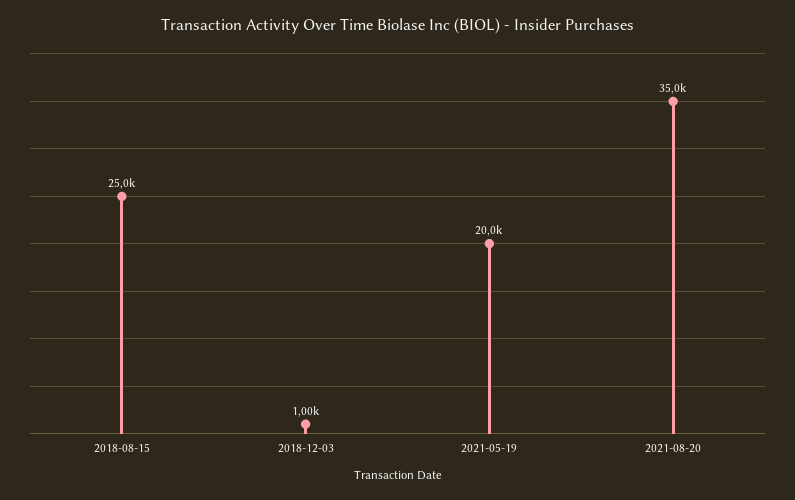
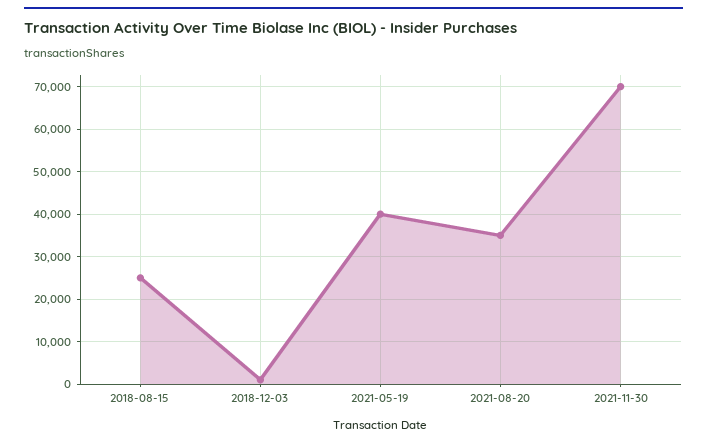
2021-05-19: 20000 -> 40000
2021-11-30: none -> 70000

